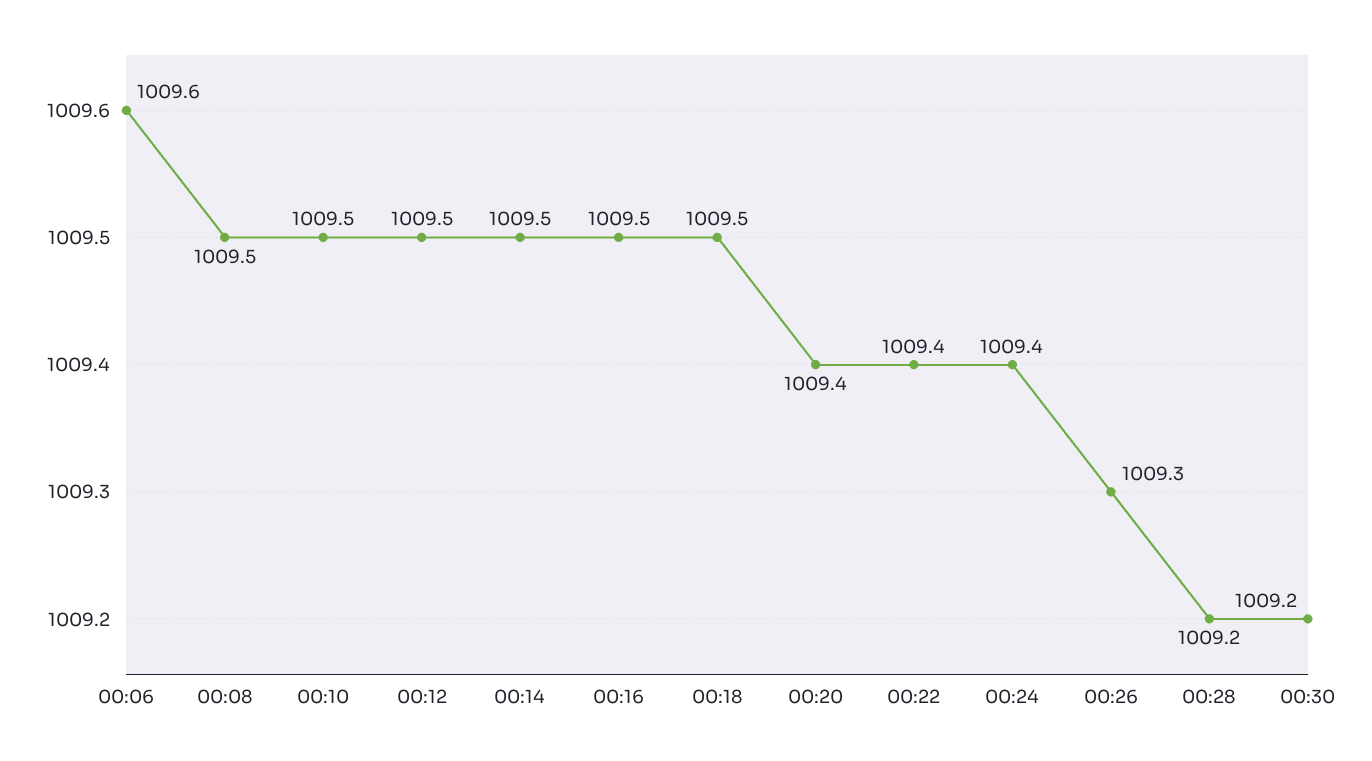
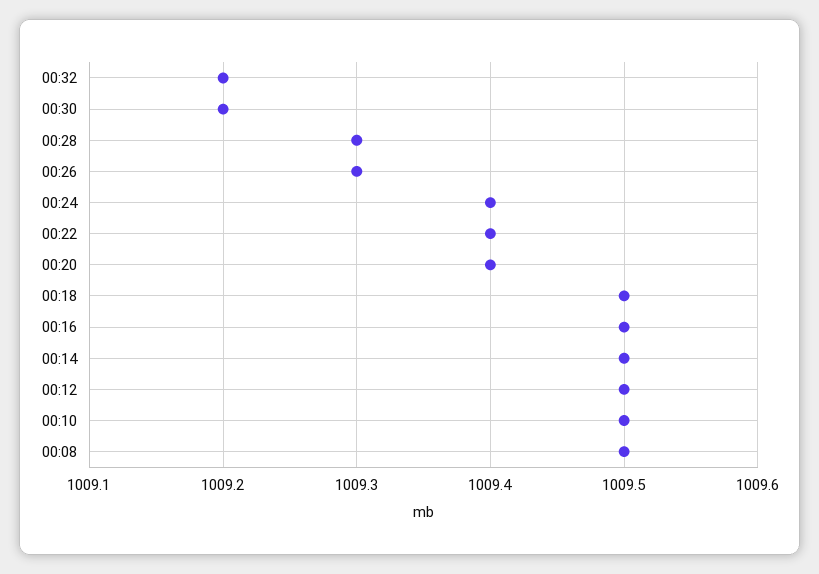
00:06: 1009.6 -> none
00:28: 1009.2 -> 1009.3
00:32: none -> 1009.2

